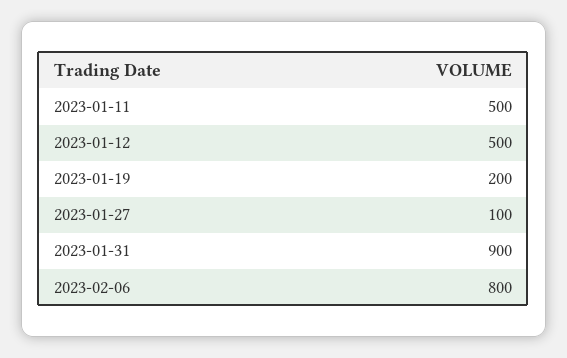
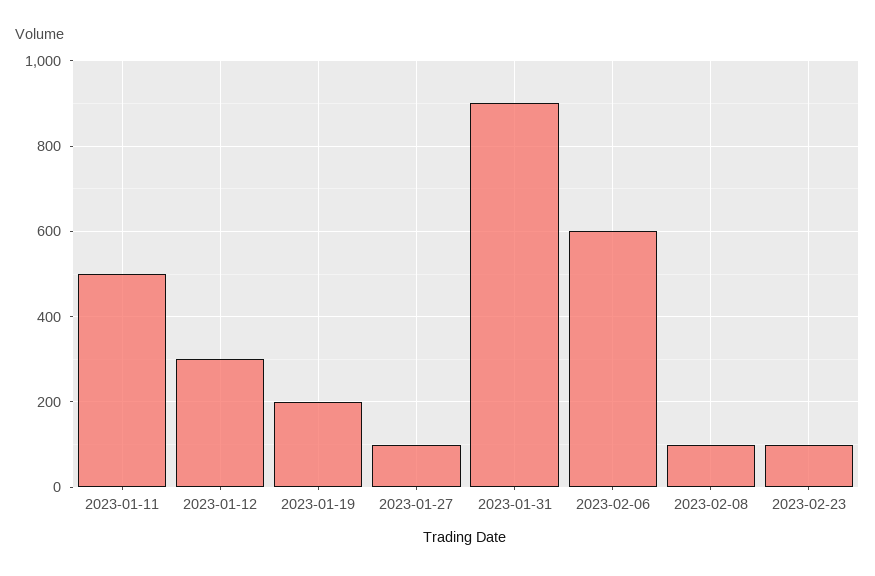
2023-01-12: 500 -> 300
2023-02-06: 800 -> 600
2023-02-08: none -> 100
2023-02-23: none -> 100

